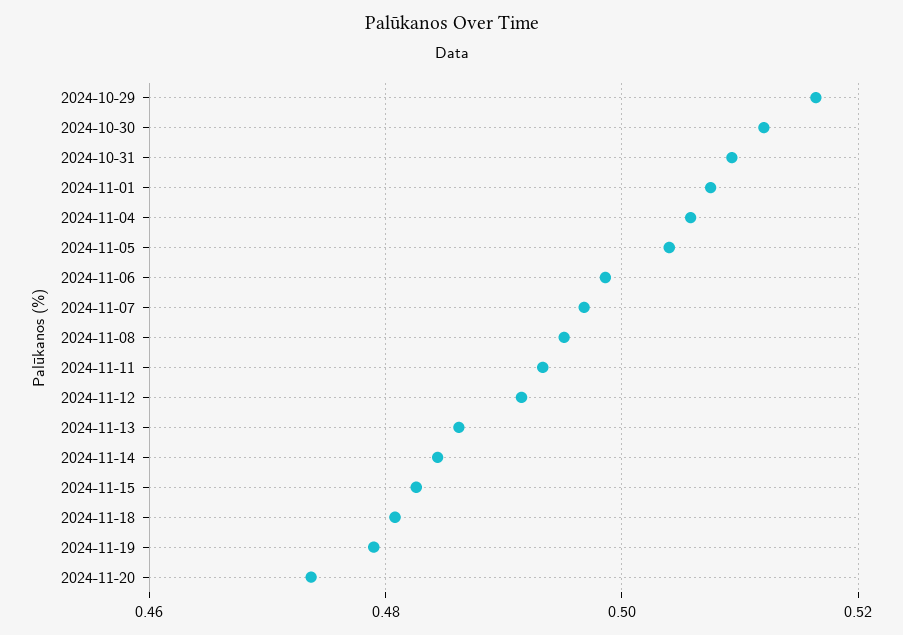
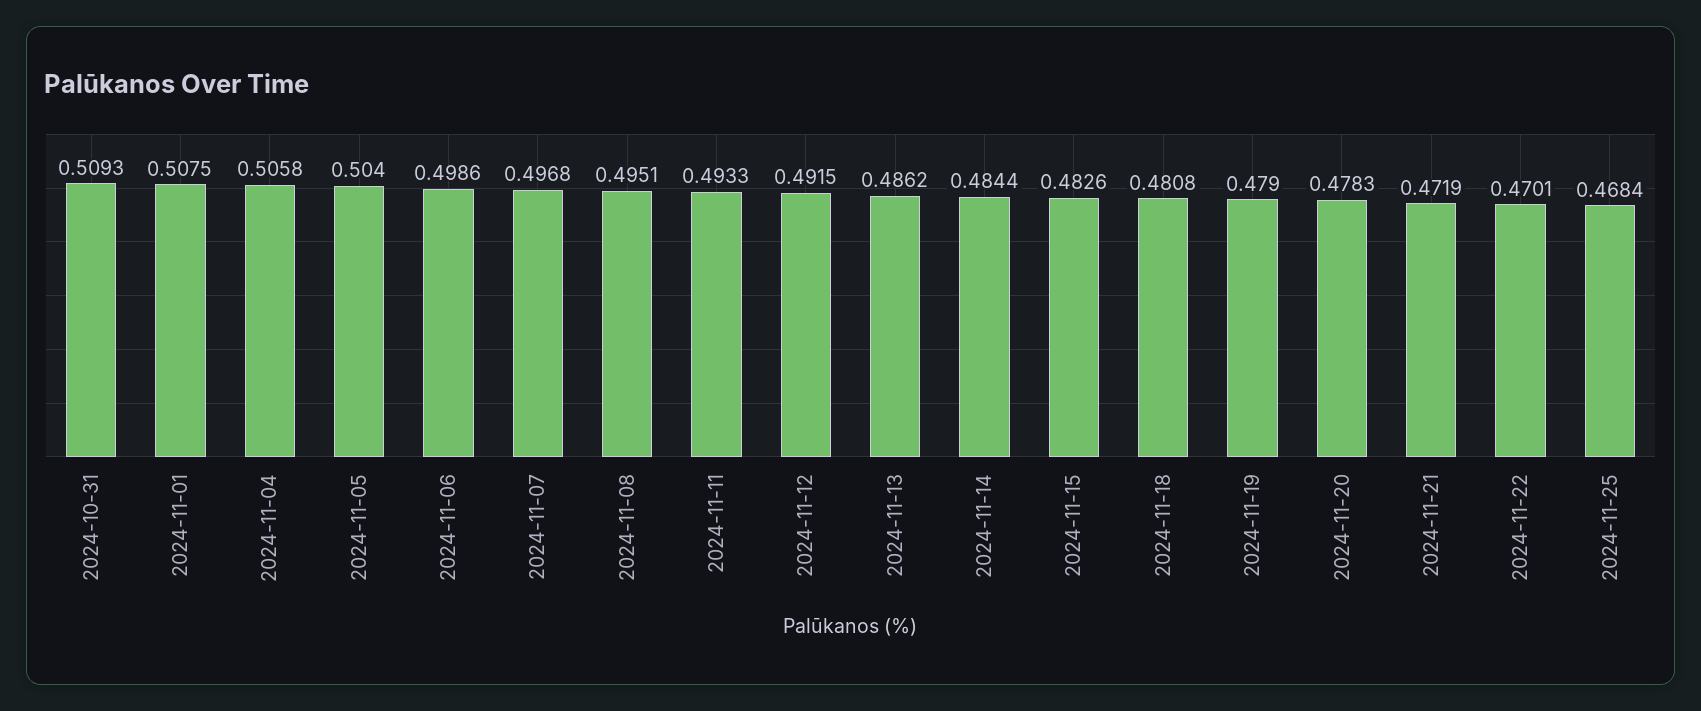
2024-10-29: 0.516 -> none
2024-10-30: 0.512 -> none
2024-11-20: 0.474 -> 0.4783
2024-11-21: none -> 0.4719
2024-11-22: none -> 0.4701
2024-11-25: none -> 0.4684

